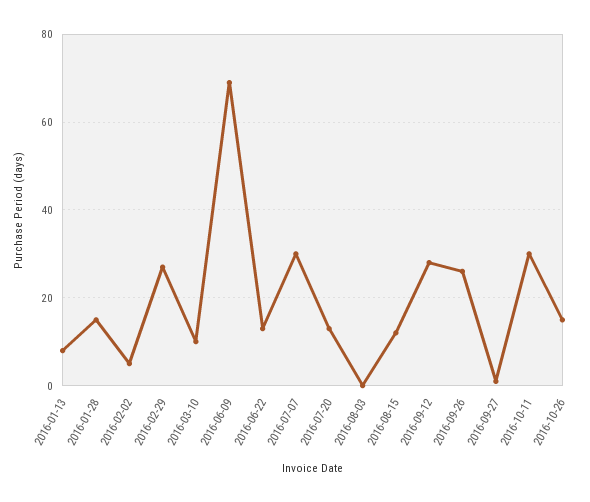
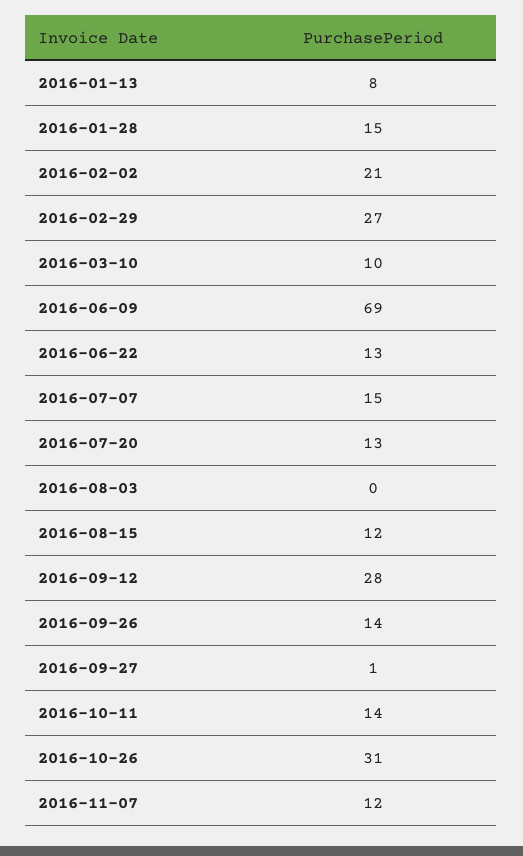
2016-02-02: 5 -> 21
2016-07-07: 30 -> 15
2016-09-26: 25 -> 14
2016-10-11: 30 -> 14
2016-10-26: 15 -> 31
2016-11-07: none -> 12

